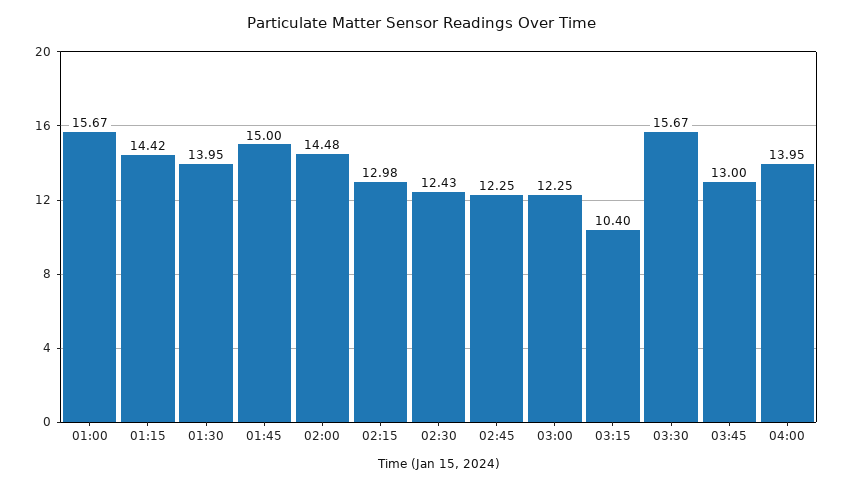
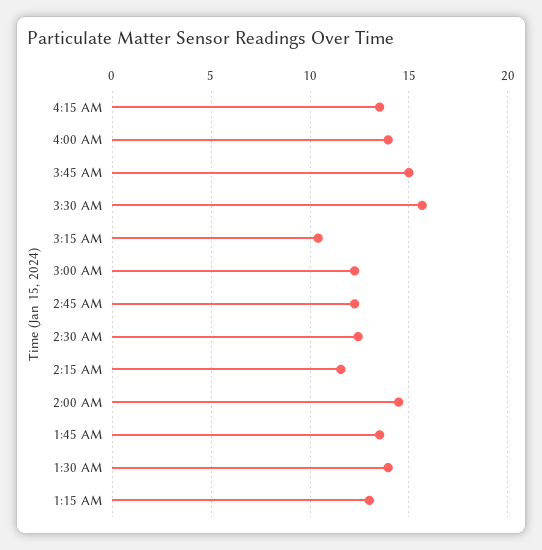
01:00: 15.67 -> none
01:15: 14.42 -> 13
01:45: 15 -> 13.5
02:15: 12.98 -> 11.5
03:45: 13 -> 15
4:15 AM: none -> 13.5

